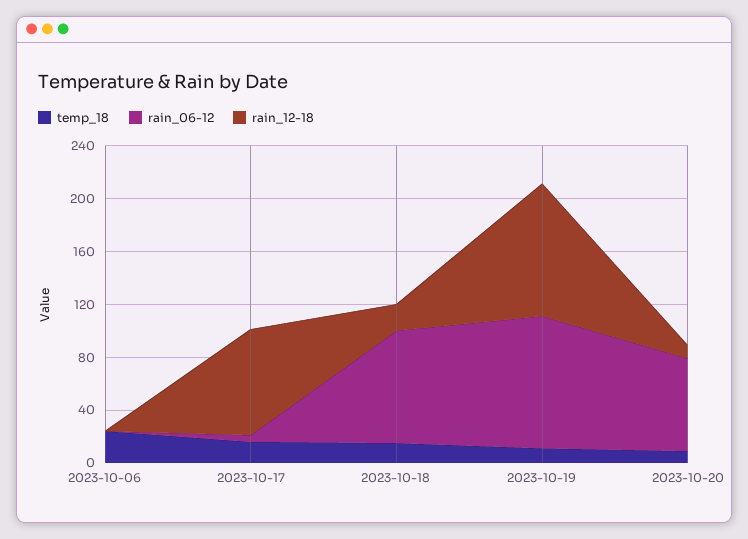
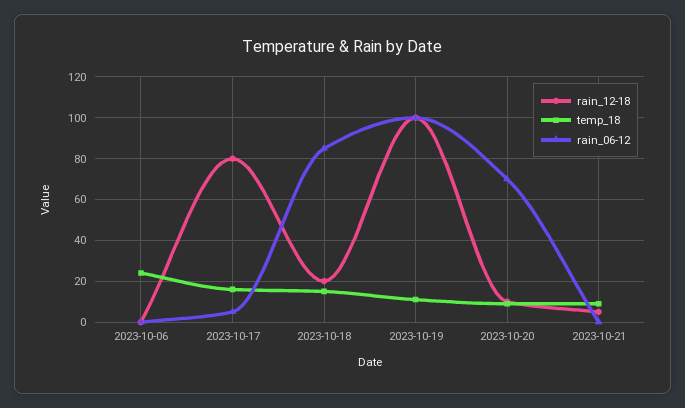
rain_12-18, 2023-10-21: none -> 5
temp_18, 2023-10-21: none -> 10
rain_06-12, 2023-10-21: none -> 0

